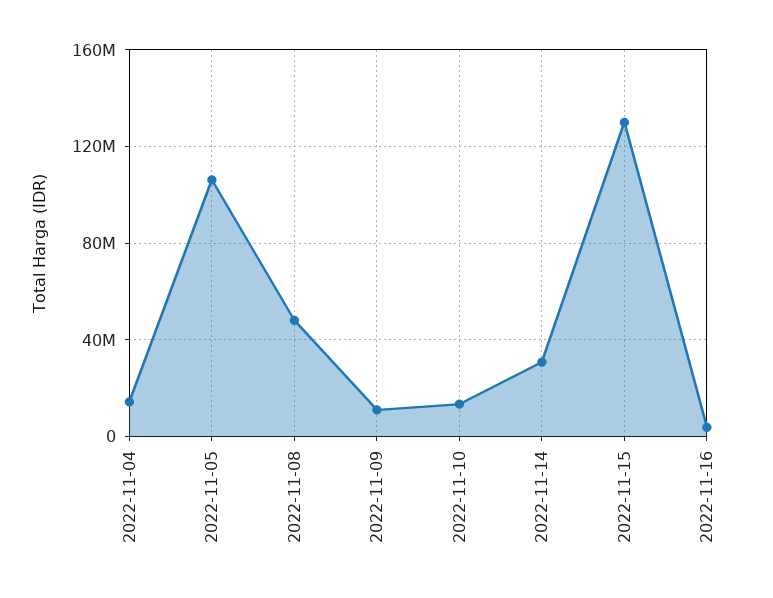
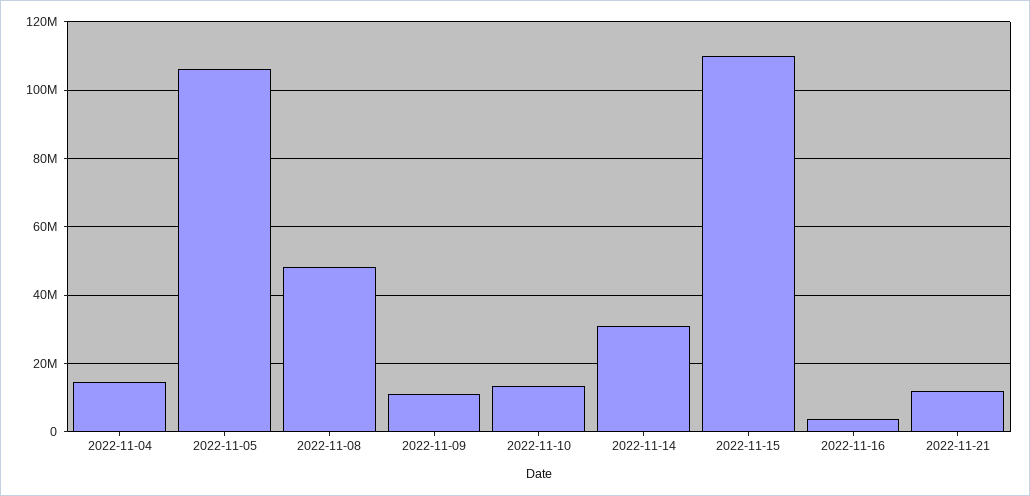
2022-11-15: 130000000 -> 110000000
2022-11-21: none -> 12000000

